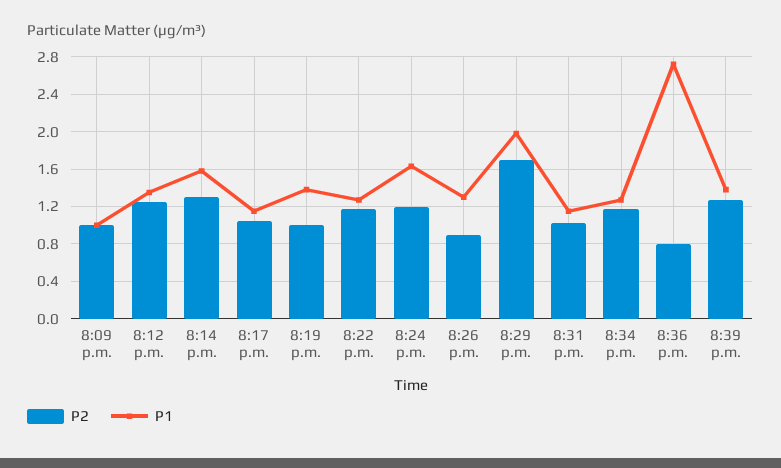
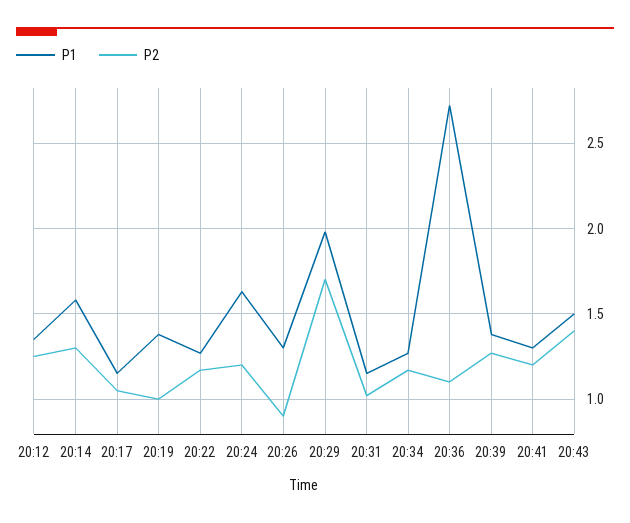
P2, 8:09 p.m.: 1 -> none
P1, 8:09 p.m.: 1 -> none
P2, 8:36 p.m.: 0.8 -> 1.1
P1, 20:41: none -> 1.3
P2, 20:41: none -> 1.2
P1, 20:43: none -> 1.5
P2, 20:43: none -> 1.4

